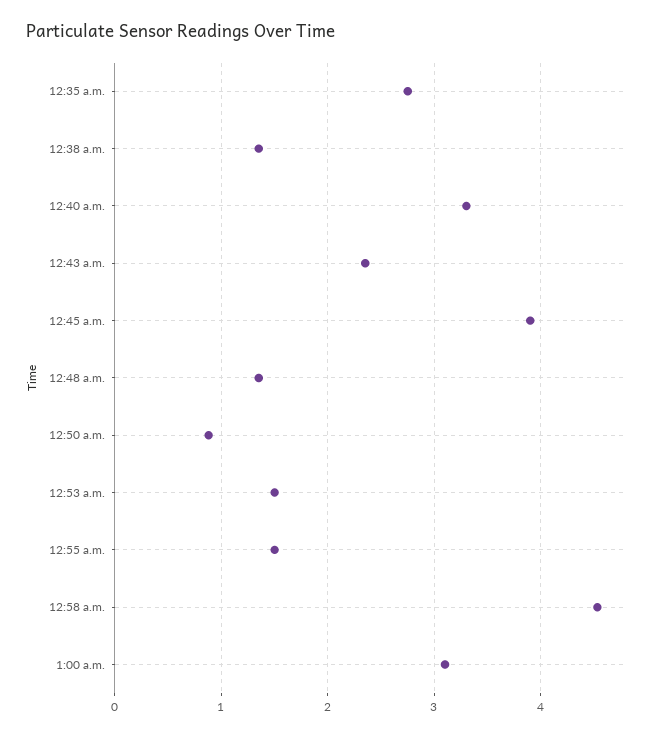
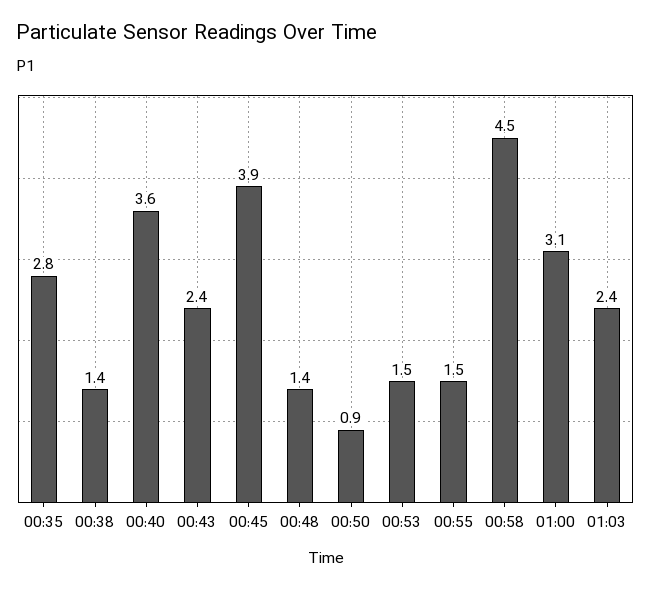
12:40 a.m.: 3.3 -> 3.6
01:03: none -> 2.4

